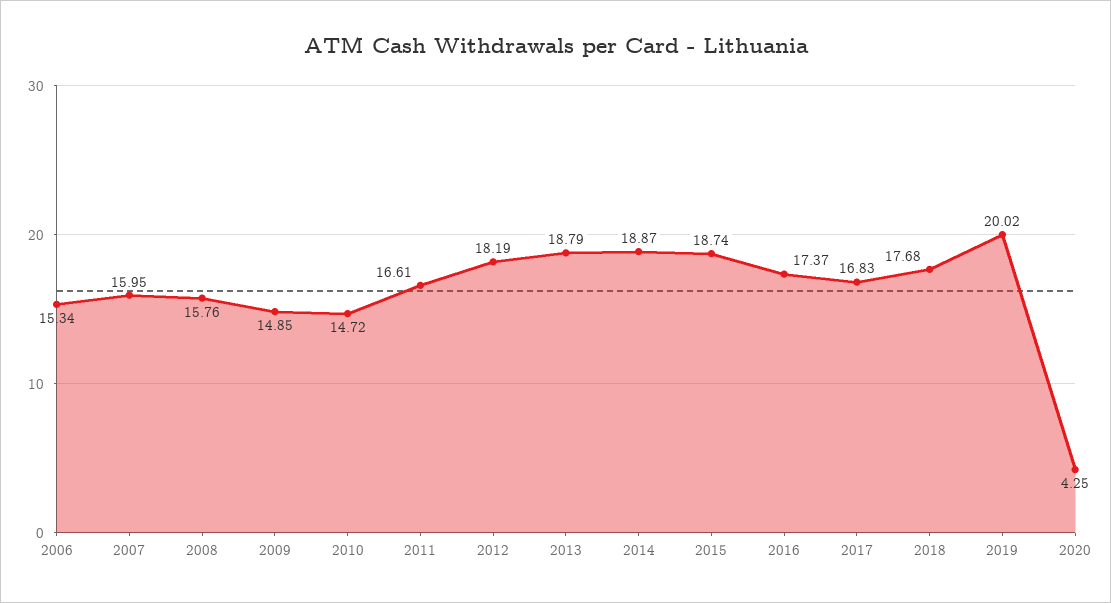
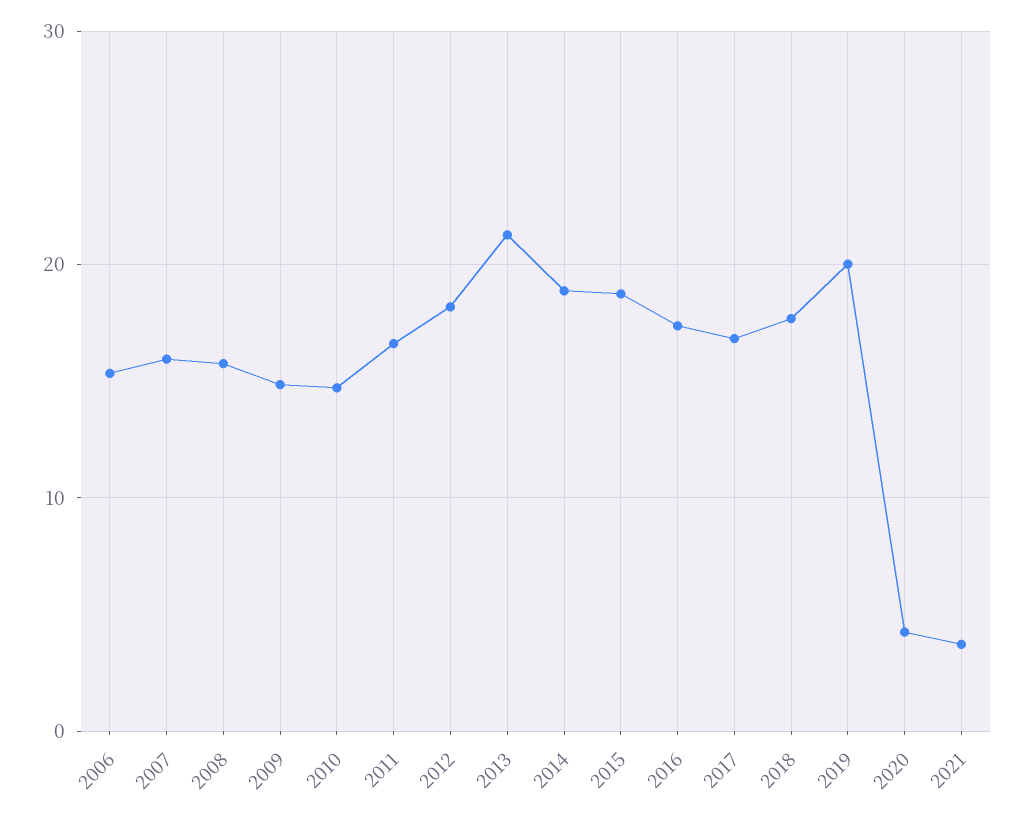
2013: 18.79 -> 21
2021: none -> 4

